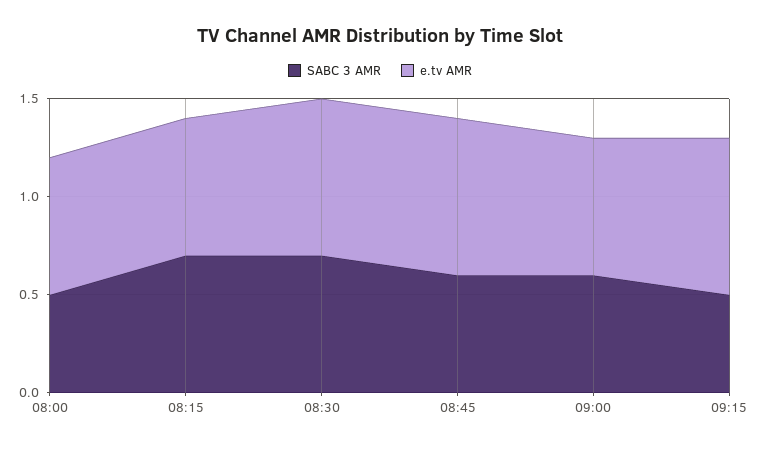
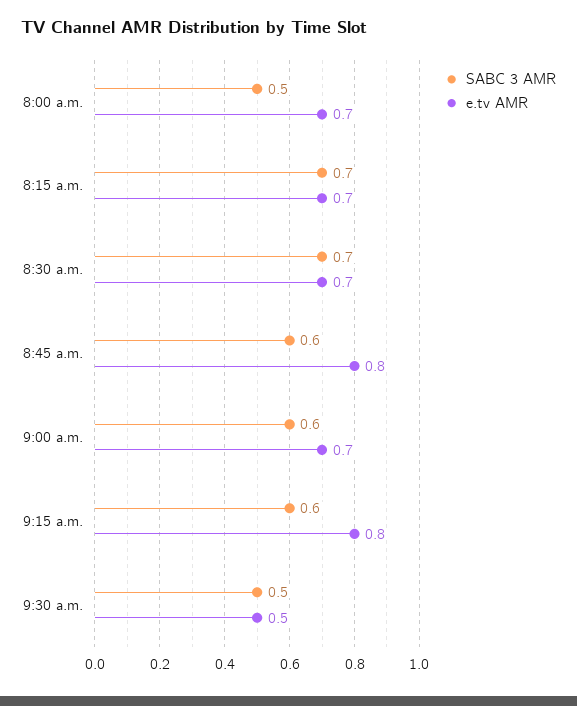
e.tv AMR, 08:30: 0.8 -> 0.7
SABC 3 AMR, 09:15: 0.5 -> 0.6
SABC 3 AMR, 9:30 a.m.: none -> 0.5
e.tv AMR, 9:30 a.m.: none -> 0.5

